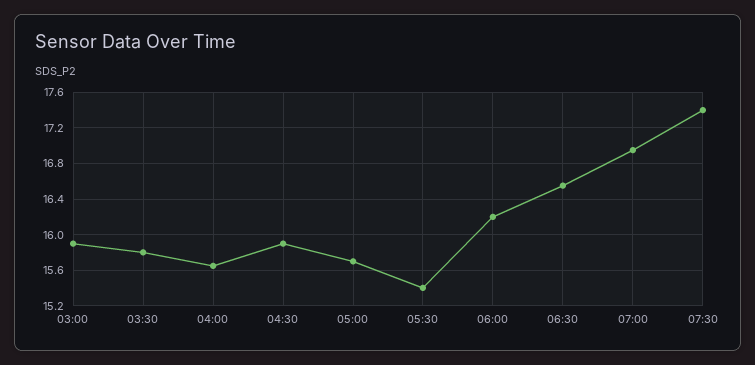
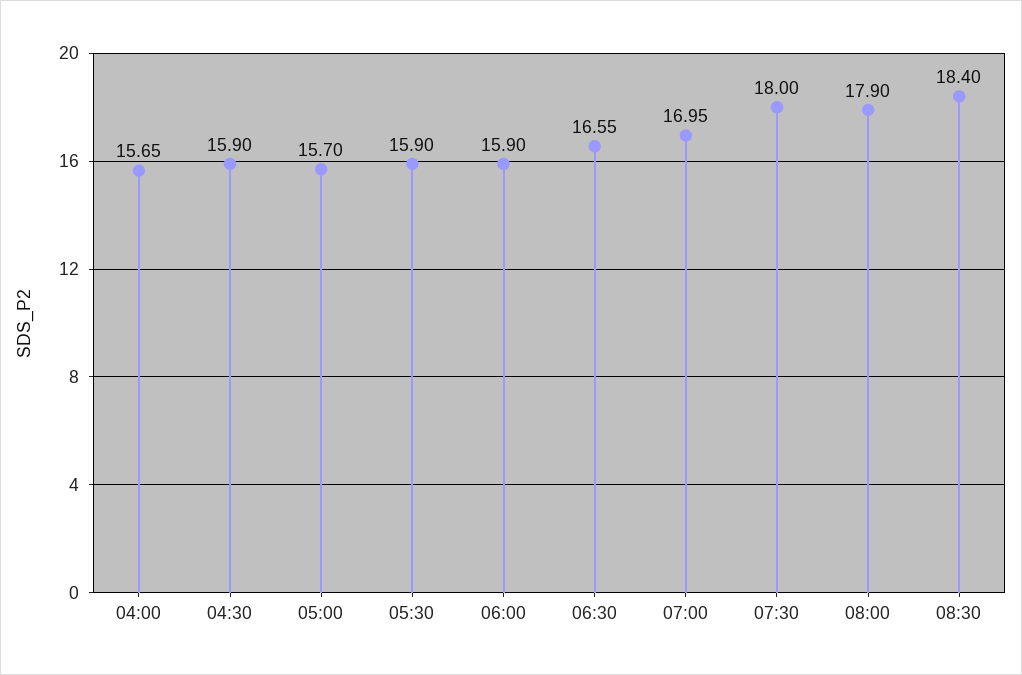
03:00: 15.9 -> none
03:30: 15.8 -> none
05:30: 15.4 -> 15.9
06:00: 16.2 -> 15.9
07:30: 17.4 -> 18
08:00: none -> 17.9
08:30: none -> 18.4

